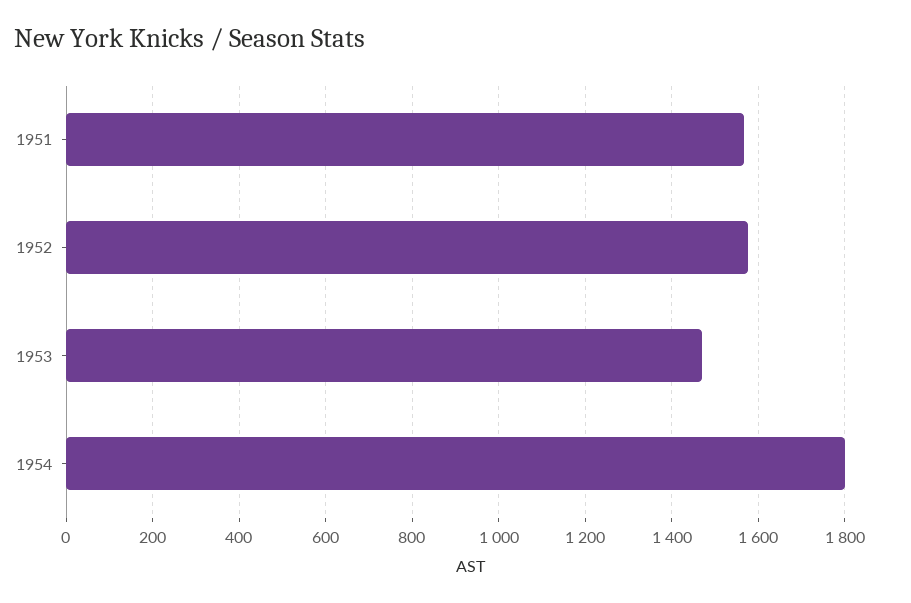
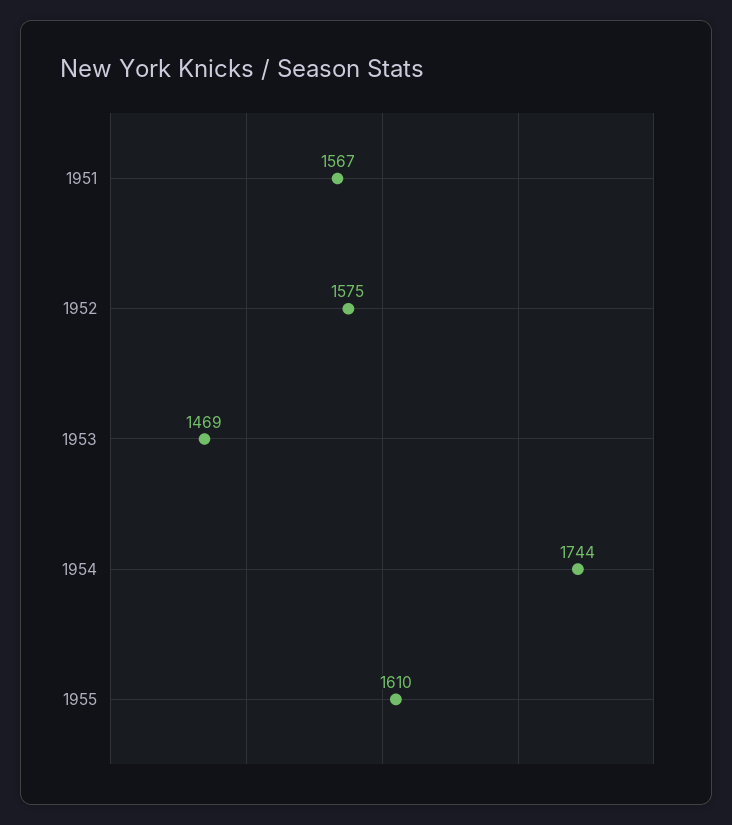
1954: 1800 -> 1744
1955: none -> 1610

